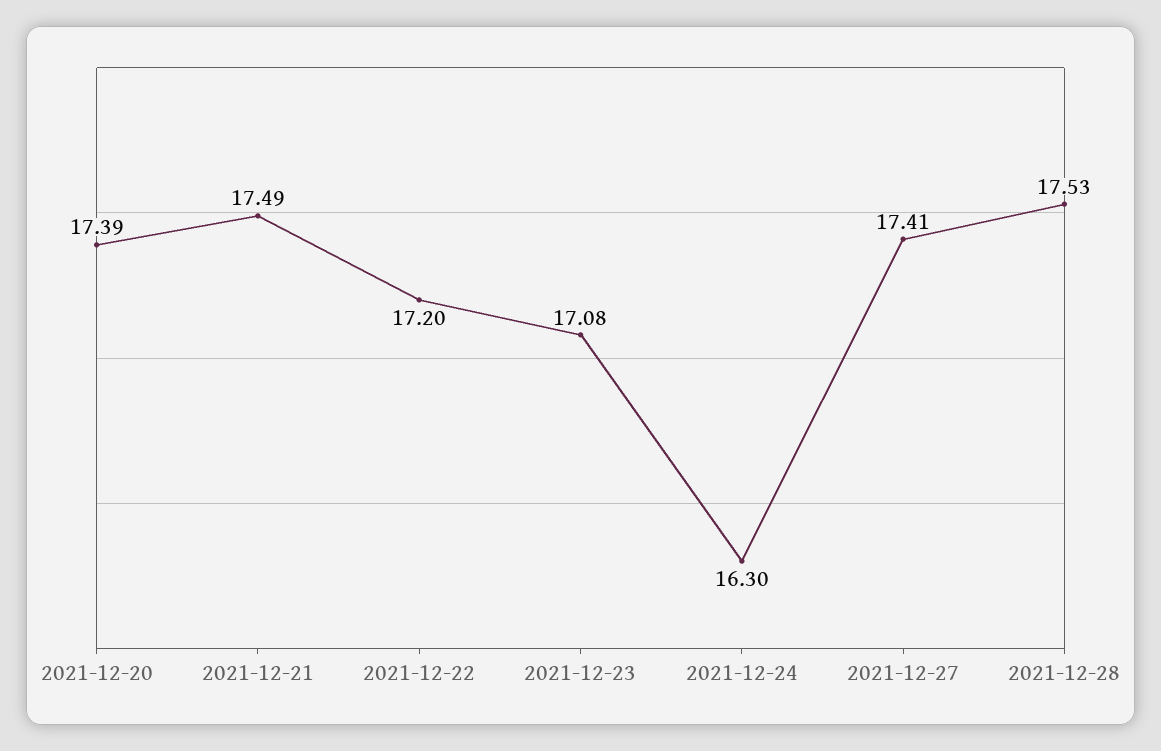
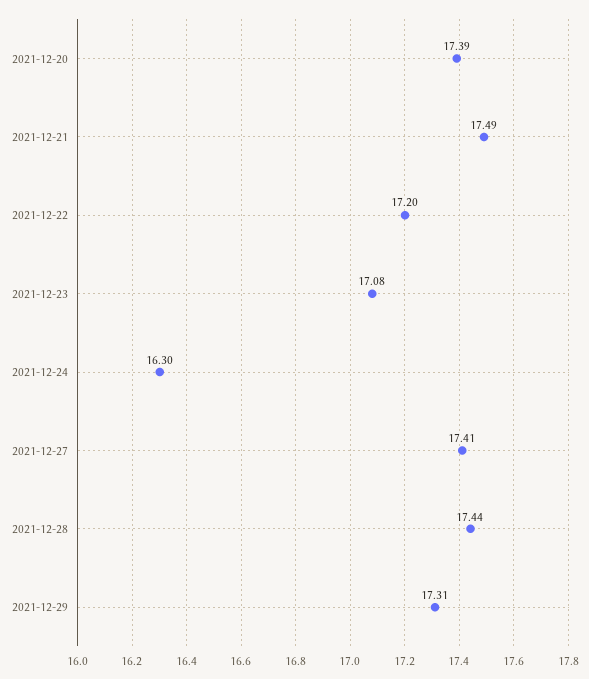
2021-12-28: 17.53 -> 17.44
2021-12-29: none -> 17.31

